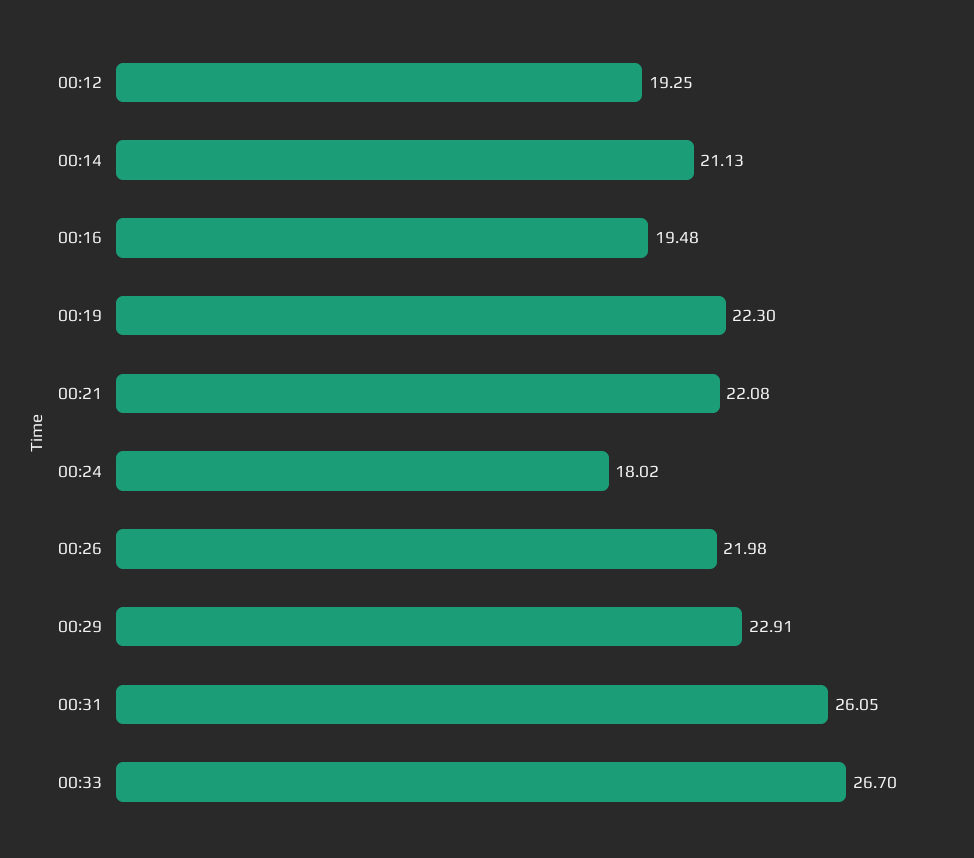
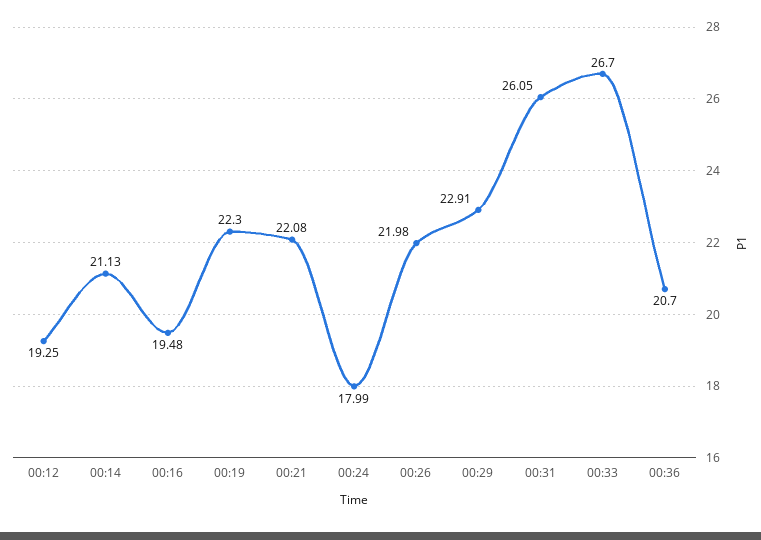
00:24: 18.02 -> 17.99
00:36: none -> 20.7

